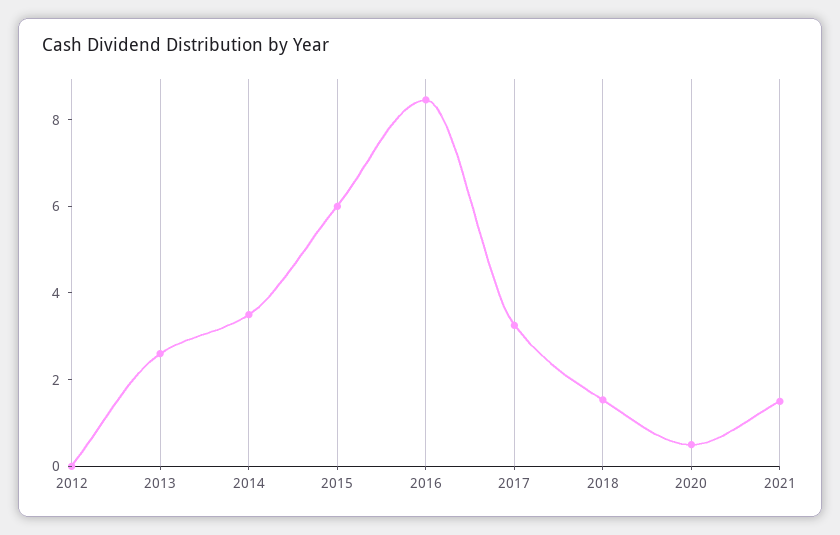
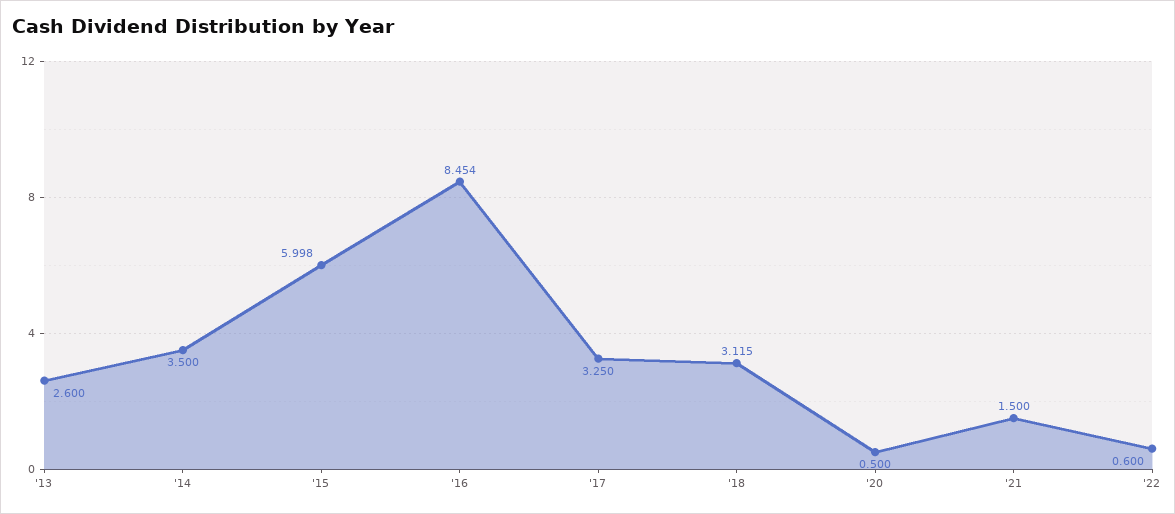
2012: 0 -> none
2018: 1.5 -> 3.115
'22: none -> 0.6

